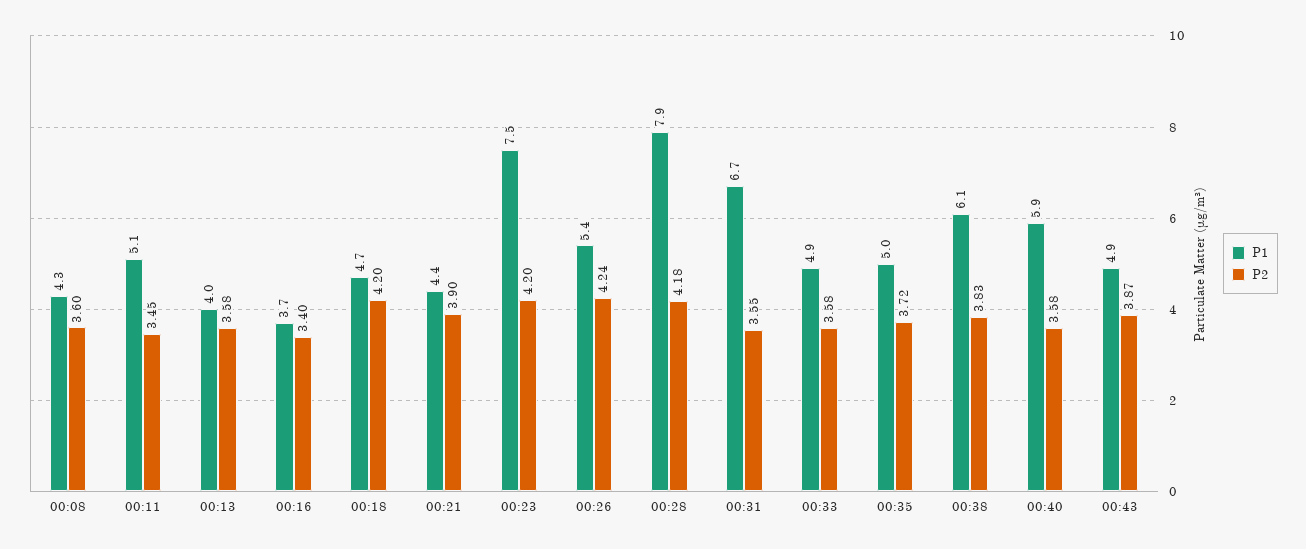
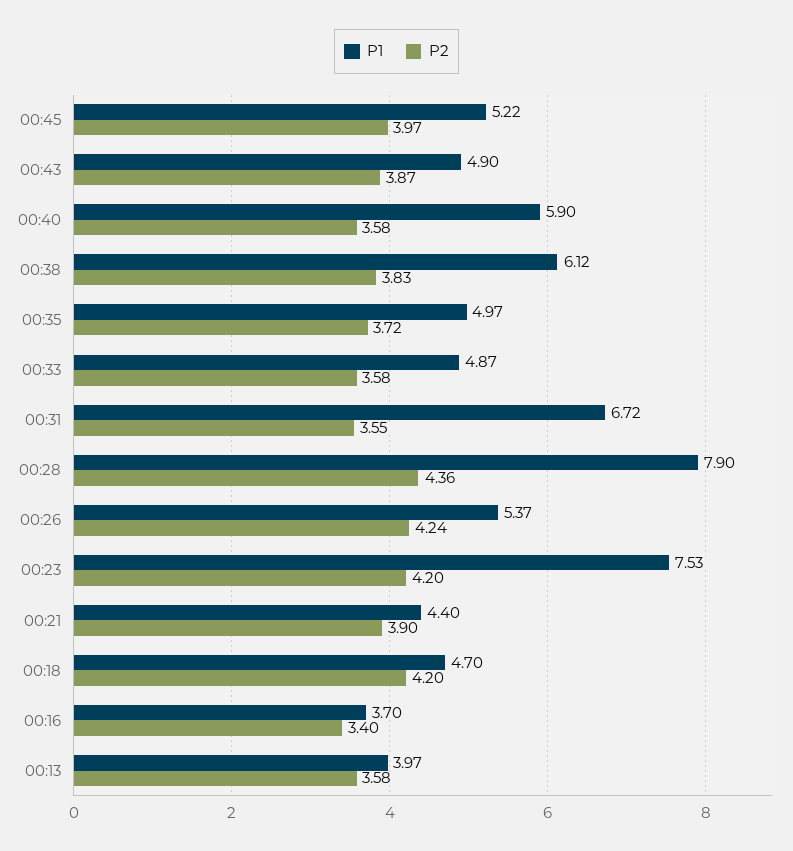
P1, 00:08: 4.3 -> none
P2, 00:08: 3.6 -> none
P1, 00:11: 5.1 -> none
P2, 00:11: 3.45 -> none
P2, 00:28: 4.18 -> 4.36
P1, 00:45: none -> 5.22
P2, 00:45: none -> 3.97

